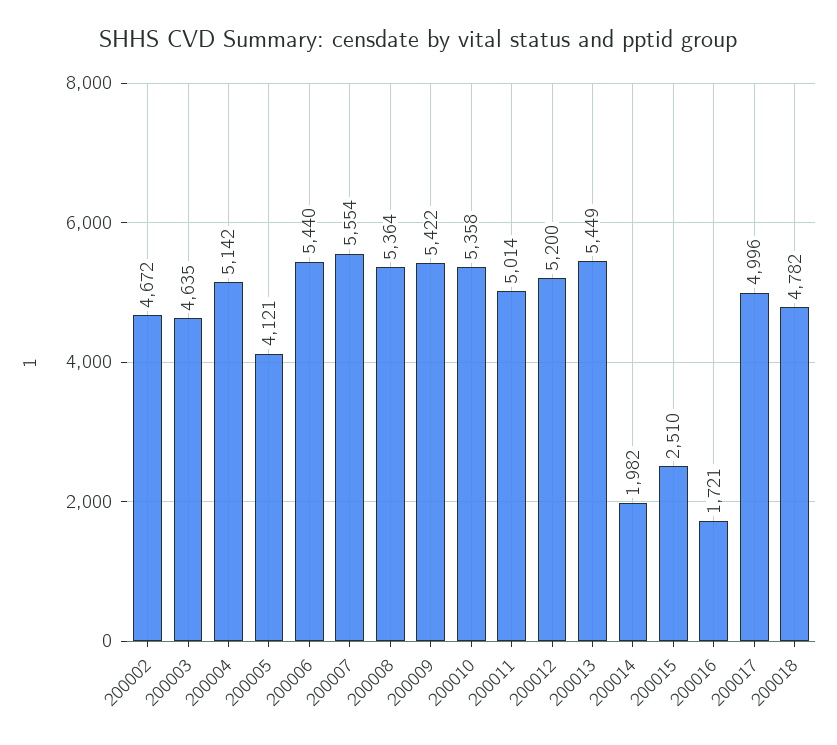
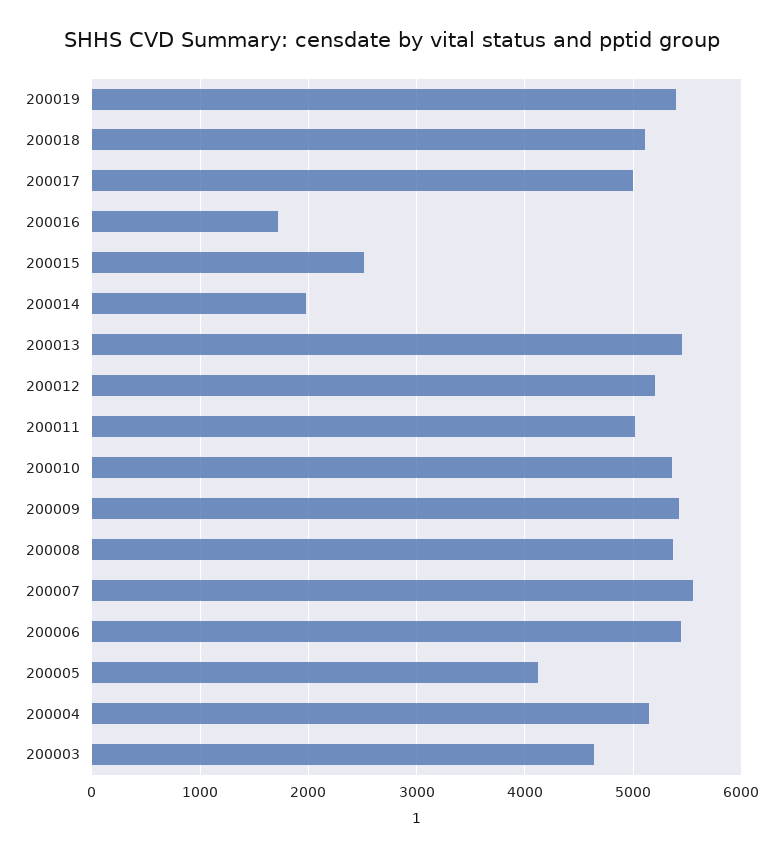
200002: 4672 -> none
200018: 4782 -> 5100
200019: none -> 5400

